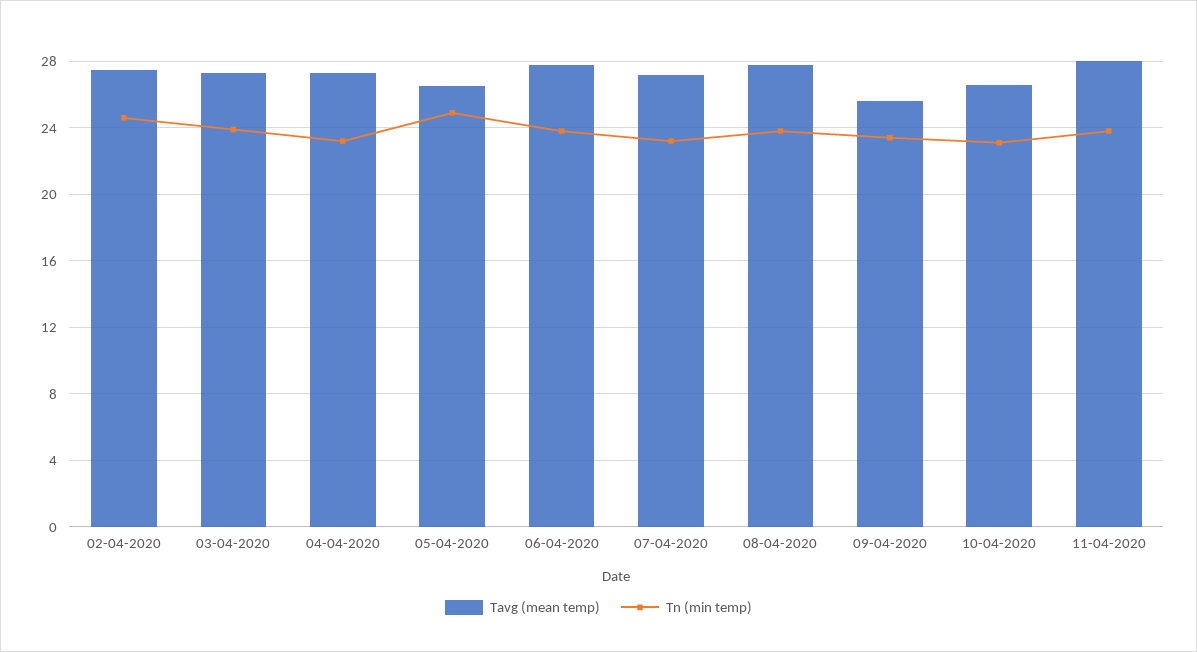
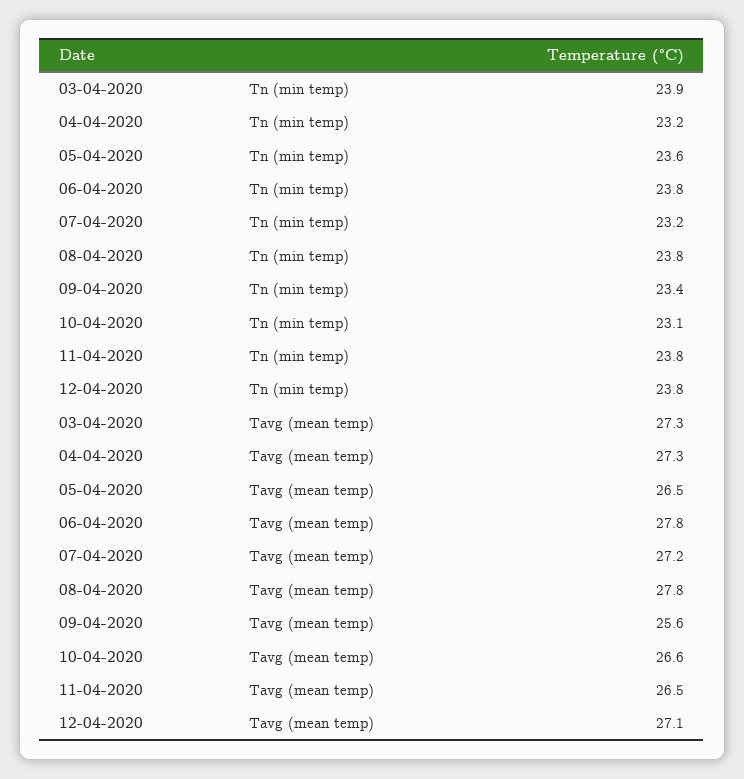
Tavg (mean temp), 02-04-2020: 27.5 -> none
Tn (min temp), 02-04-2020: 24.5 -> none
Tn (min temp), 05-04-2020: 25 -> 23.6
Tavg (mean temp), 11-04-2020: 28 -> 26.5
Tn (min temp), 12-04-2020: none -> 23.8
Tavg (mean temp), 12-04-2020: none -> 27.1

